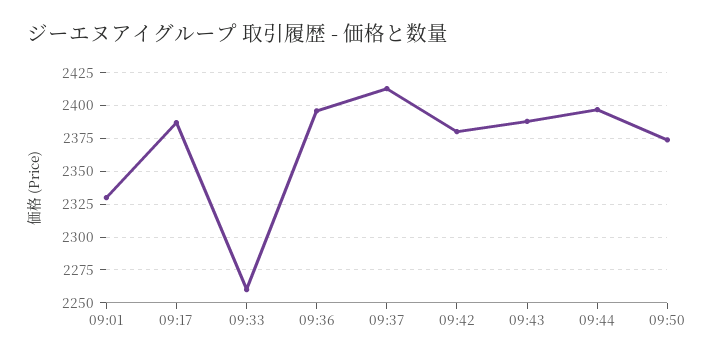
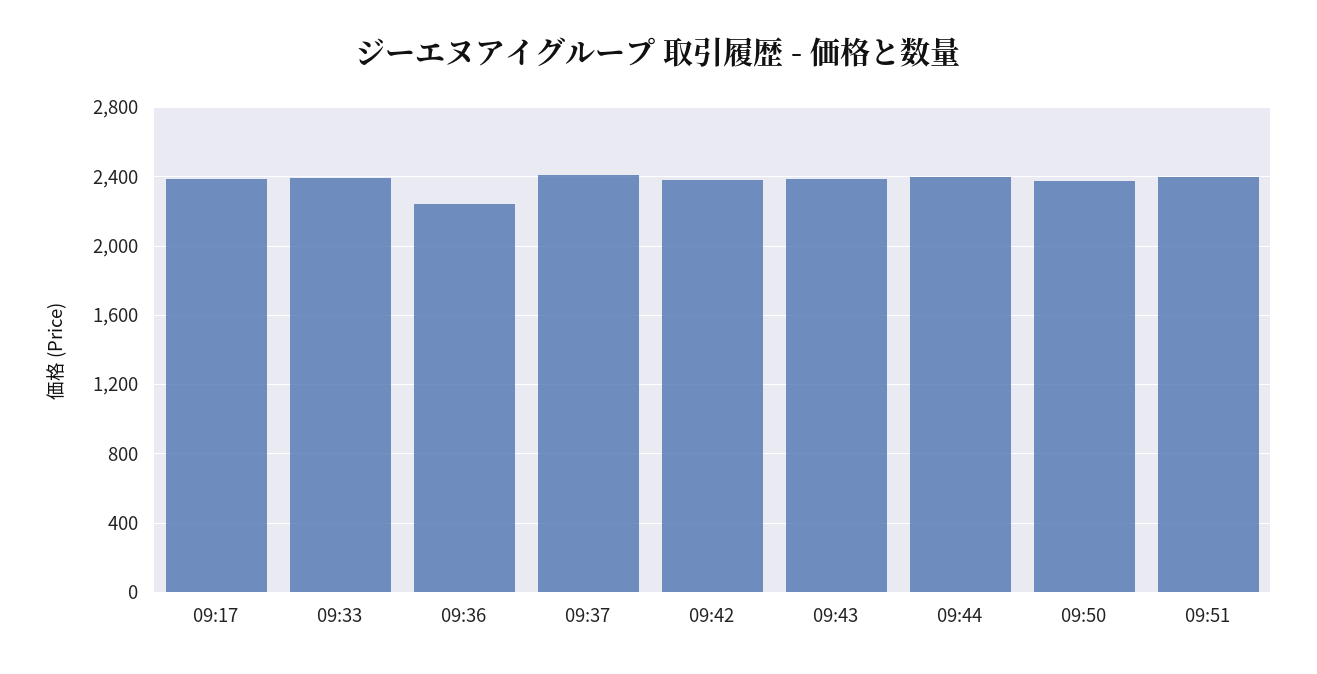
09:01: 2330 -> none
09:33: 2260 -> 2400
09:36: 2395 -> 2250
09:51: none -> 2400

